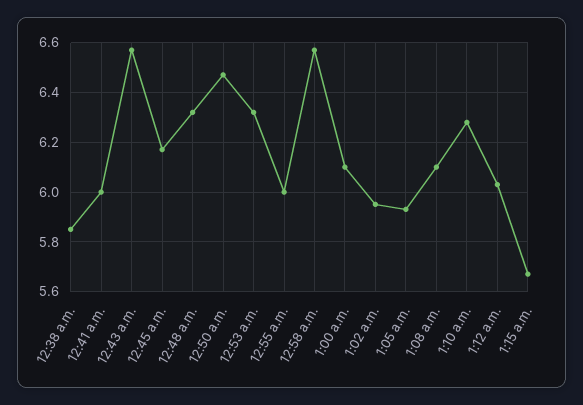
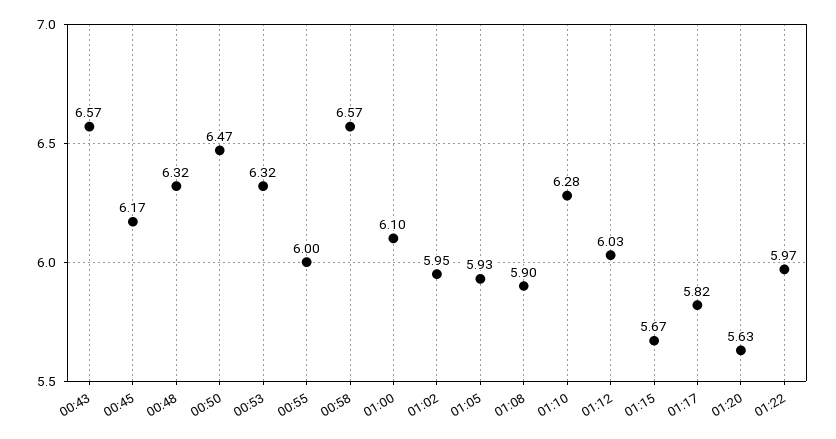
12:38 a.m.: 5.85 -> none
12:41 a.m.: 6 -> none
1:08 a.m.: 6.1 -> 5.9
01:17: none -> 5.82
01:20: none -> 5.63
01:22: none -> 5.97

